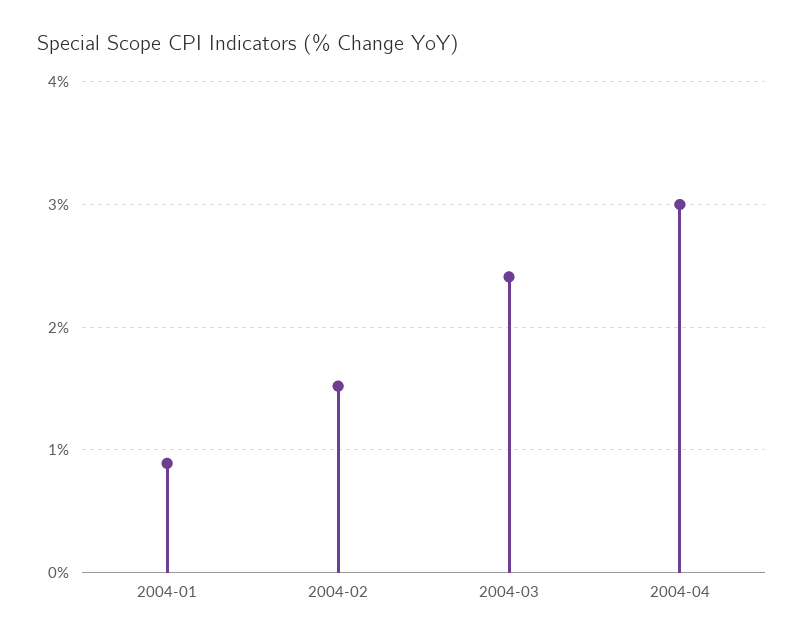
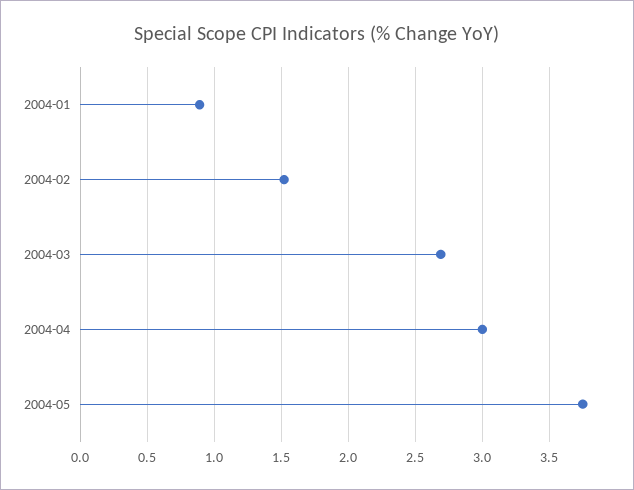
2004-03: 2.4 -> 2.7
2004-05: none -> 3.75

